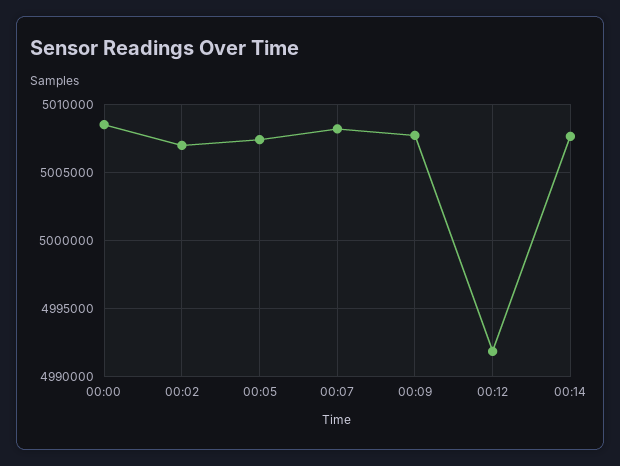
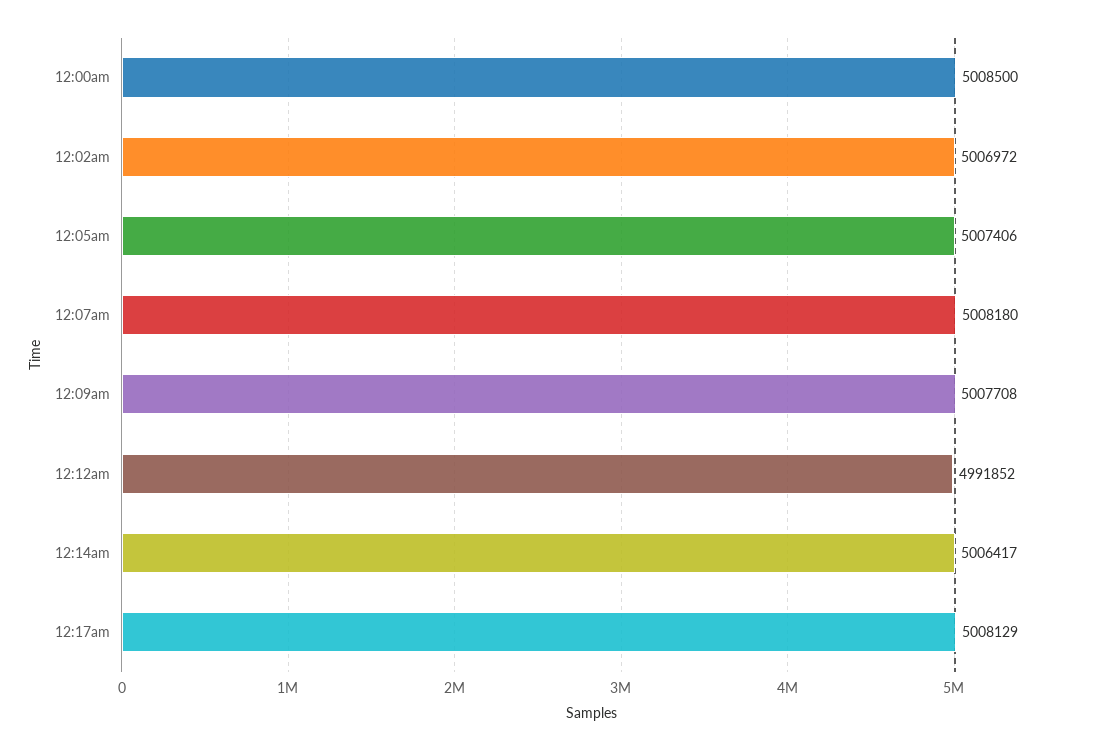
00:14: 5007500 -> 5006417
12:17am: none -> 5008129

